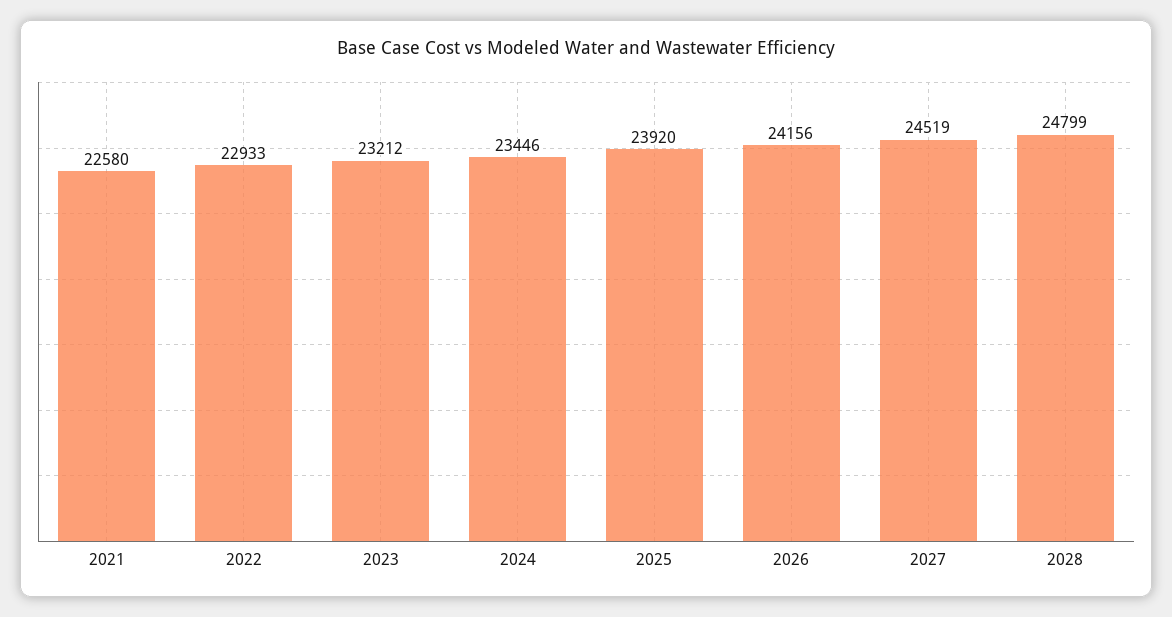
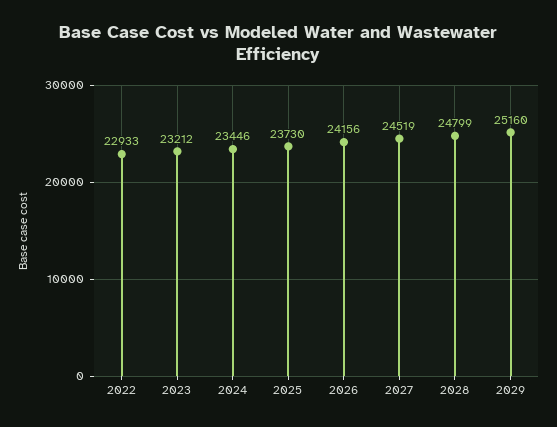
2021: 22580 -> none
2025: 23920 -> 23730
2029: none -> 25160

